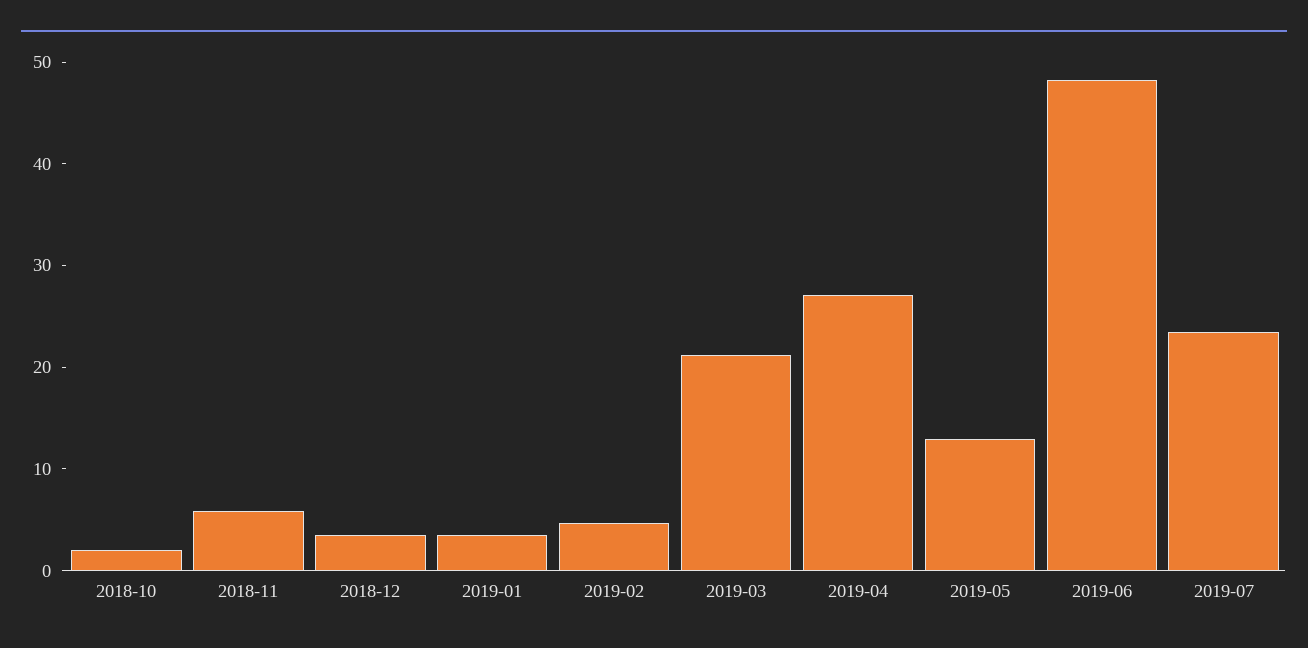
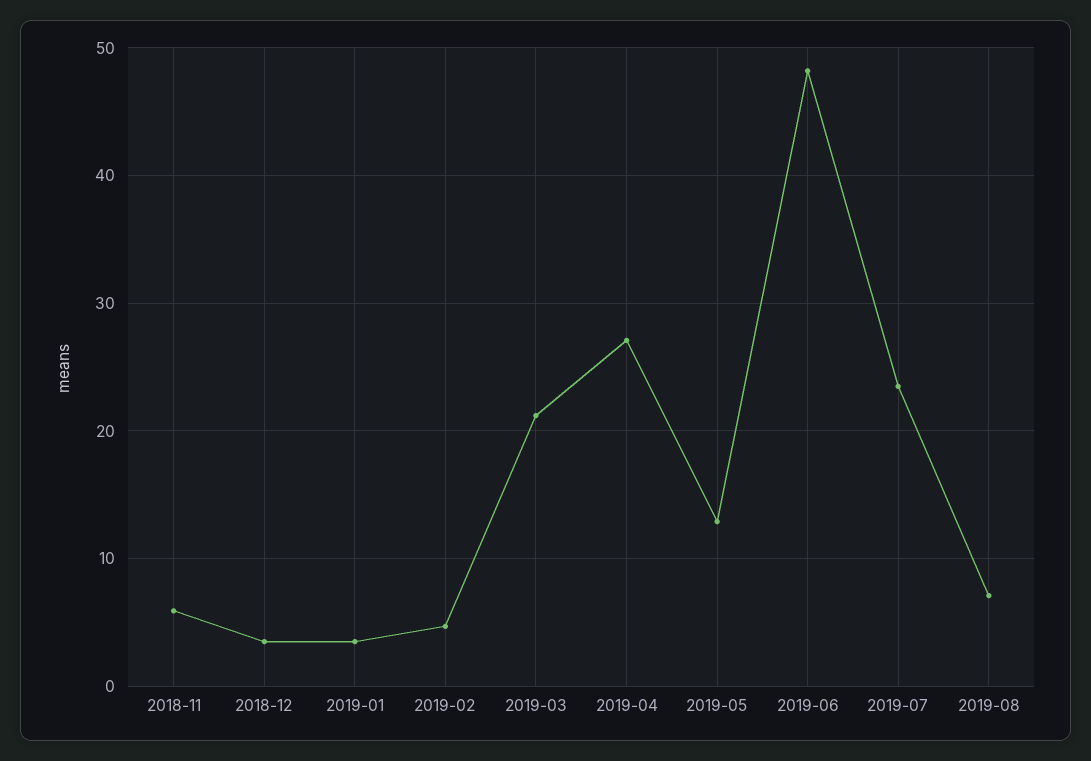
2018-10: 2 -> none
2019-08: none -> 7

